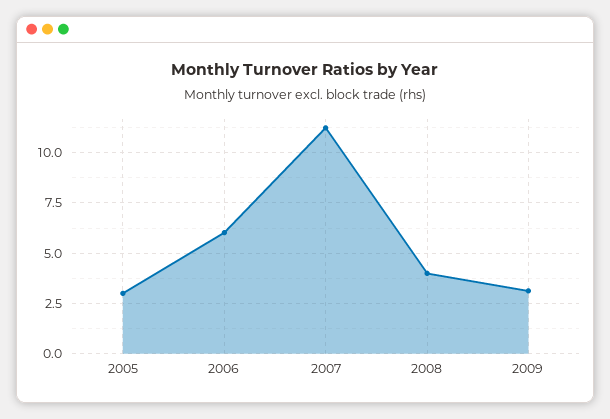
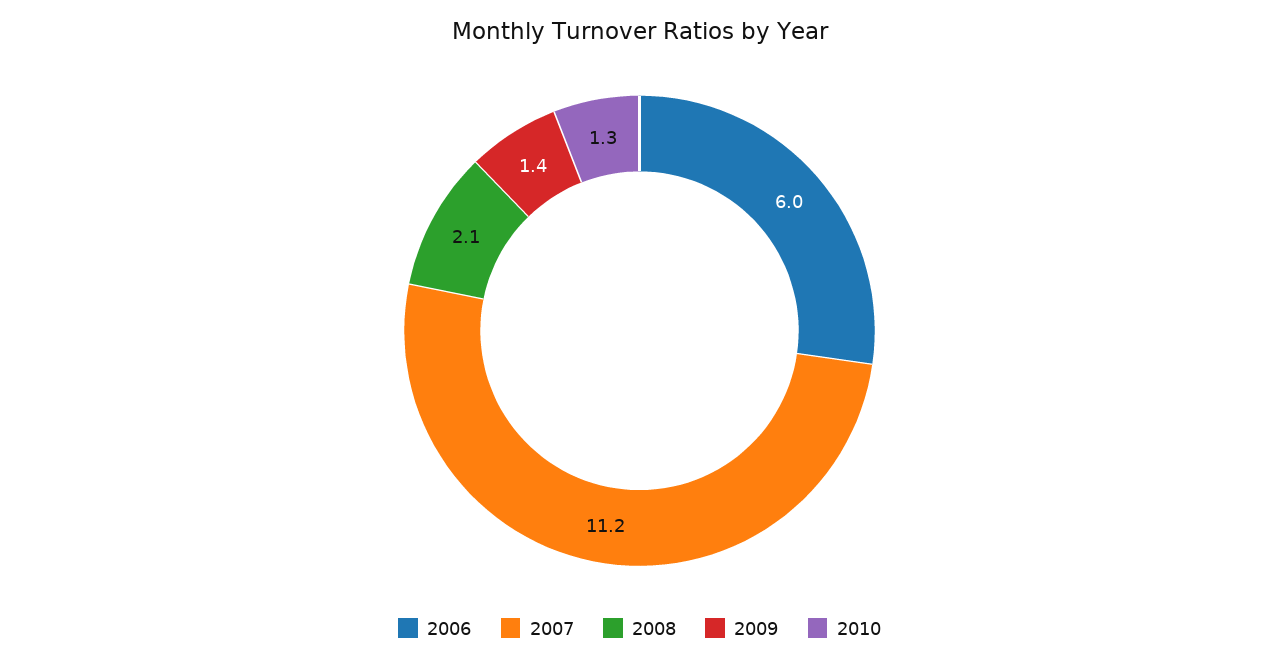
2005: 3 -> none
2008: 4 -> 2.1
2009: 3 -> 1.4
2010: none -> 1.3

